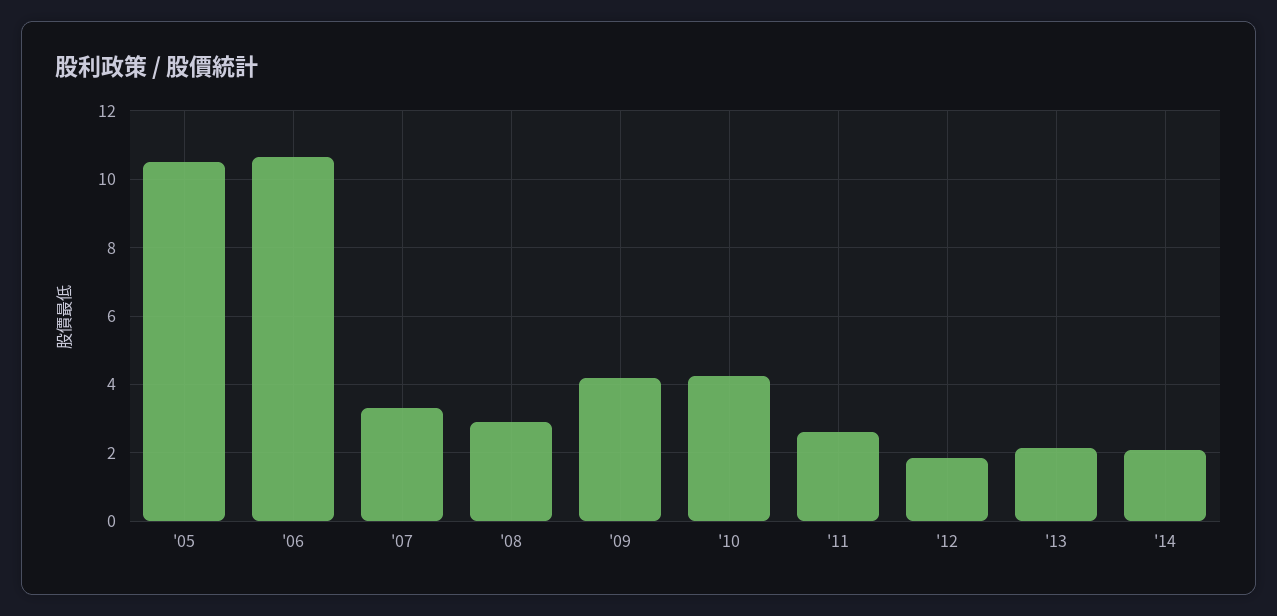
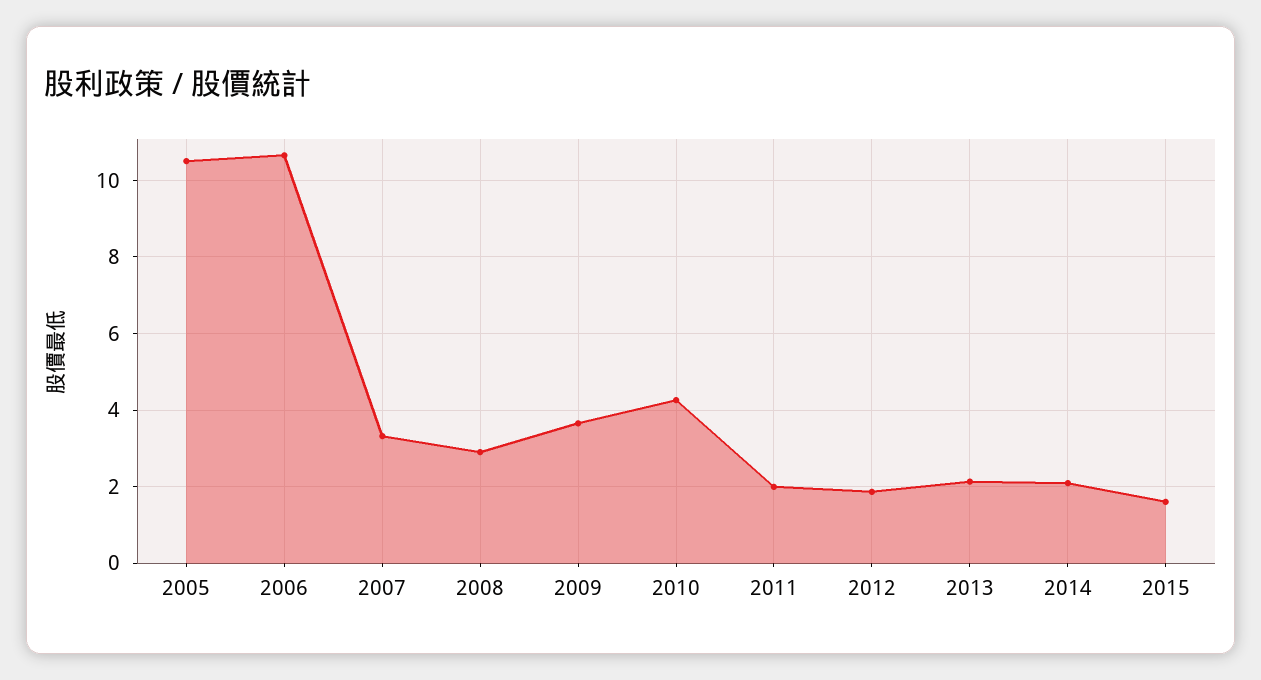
'09: 4.2 -> 3.6
'11: 2.6 -> 2
2015: none -> 1.6

